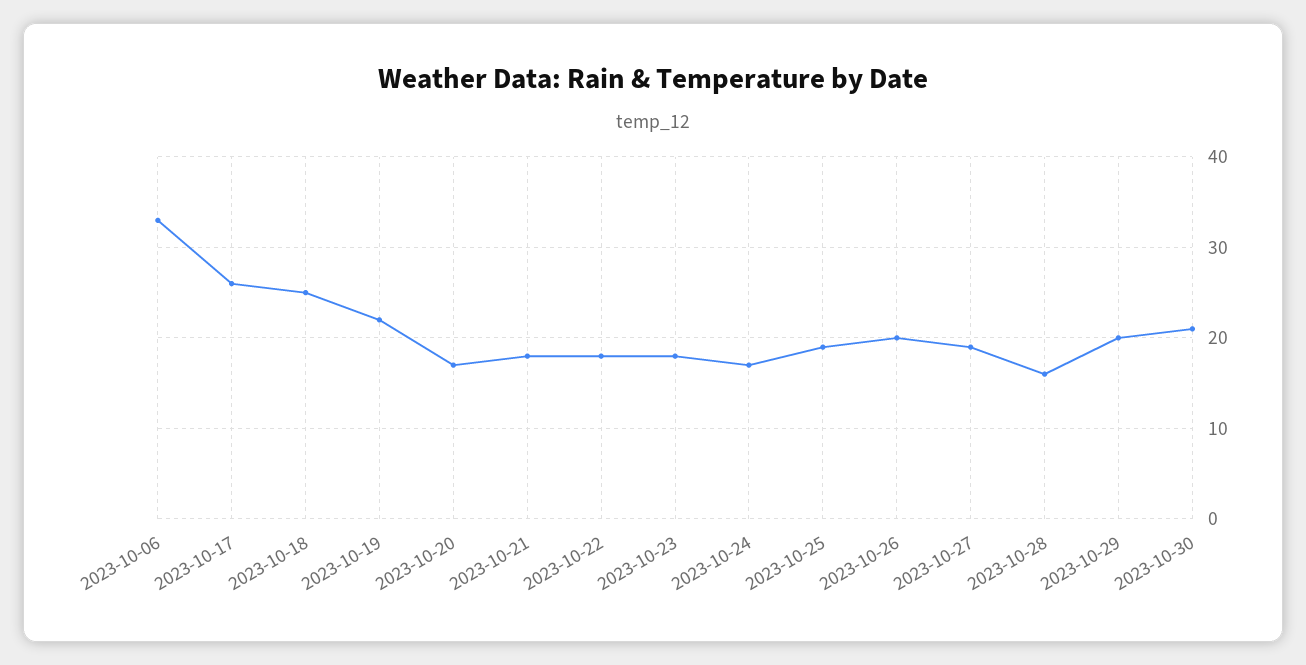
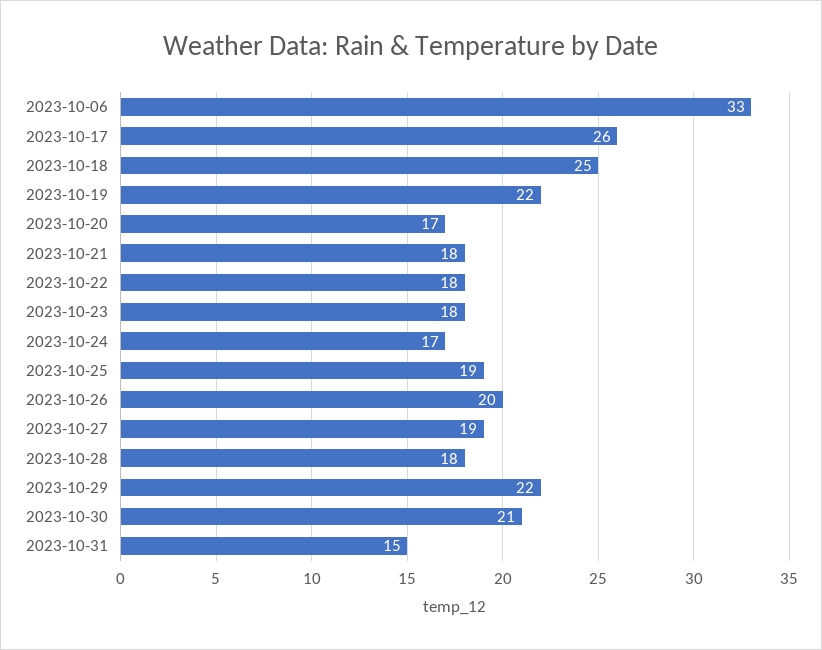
2023-10-28: 16 -> 18
2023-10-29: 20 -> 22
2023-10-31: none -> 15

